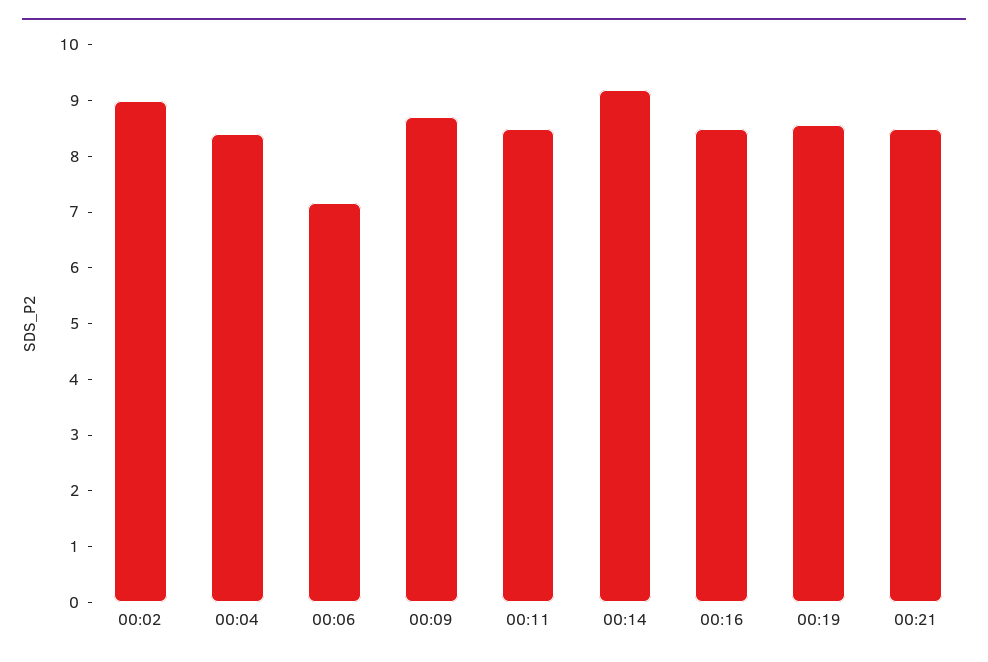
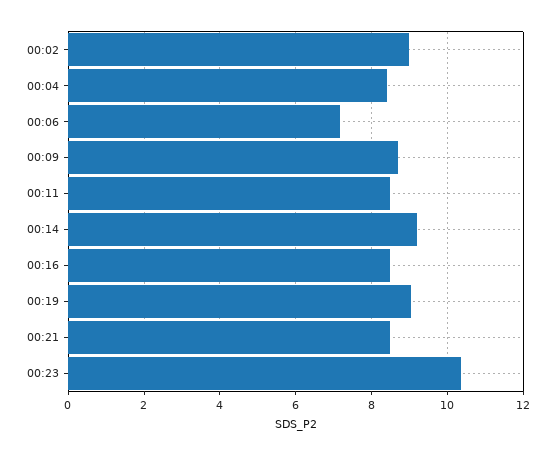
00:19: 8.6 -> 9
00:23: none -> 10.4

